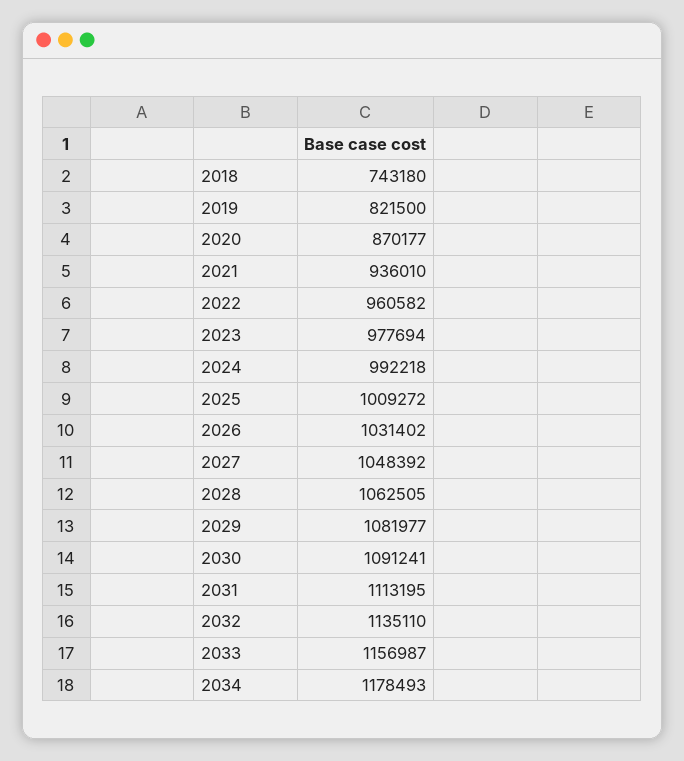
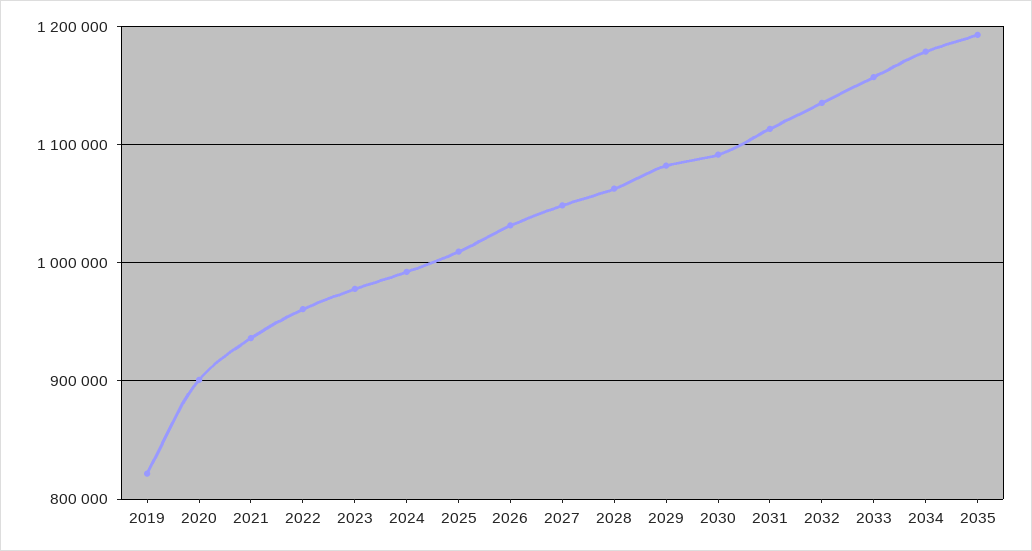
2018: 743180 -> none
2020: 870177 -> 900000
2035: none -> 1190000

